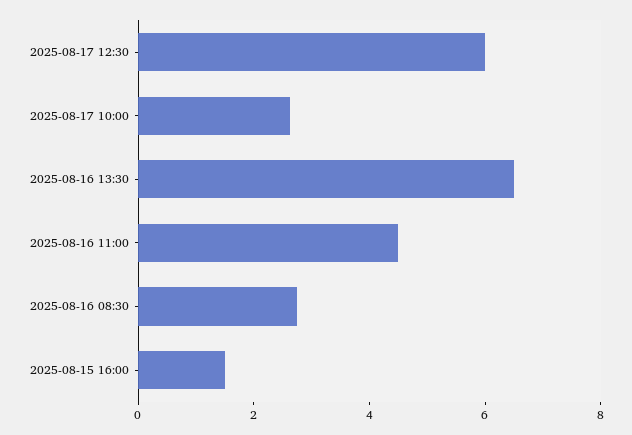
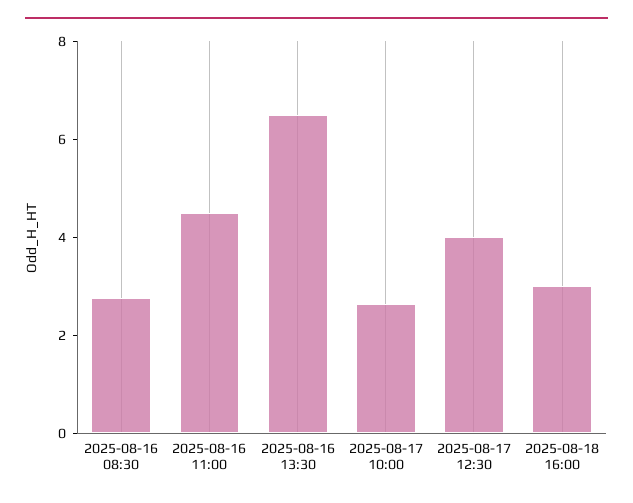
2025-08-17 12:30: 6 -> 4
2025-08-15 16:00: 1.5 -> none
2025-08-18 16:00: none -> 3

